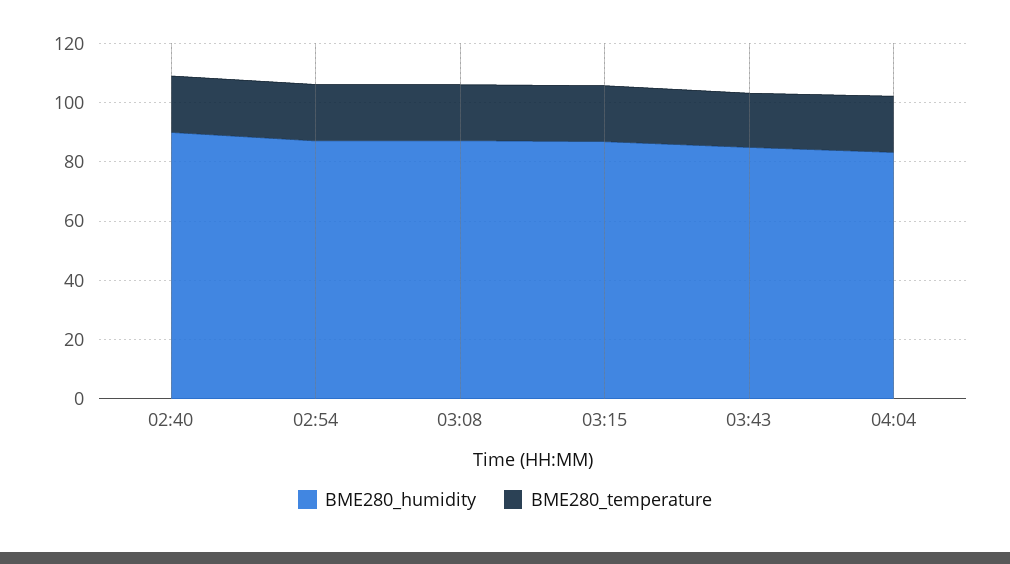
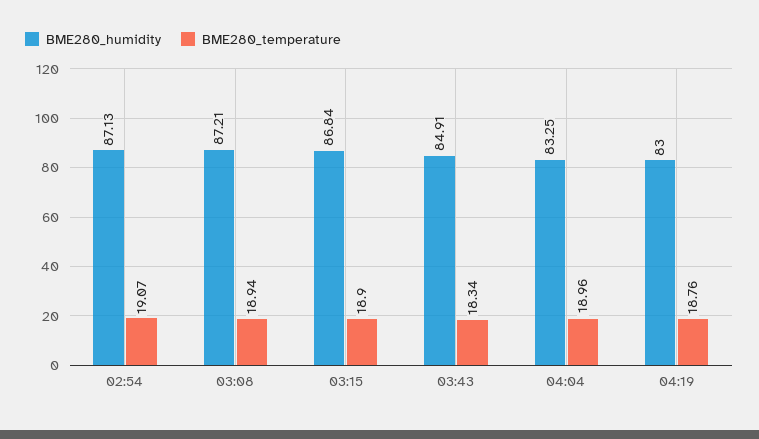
BME280_humidity, 02:40: 90 -> none
BME280_temperature, 02:40: 20 -> none
BME280_humidity, 04:19: none -> 83
BME280_temperature, 04:19: none -> 18.76

